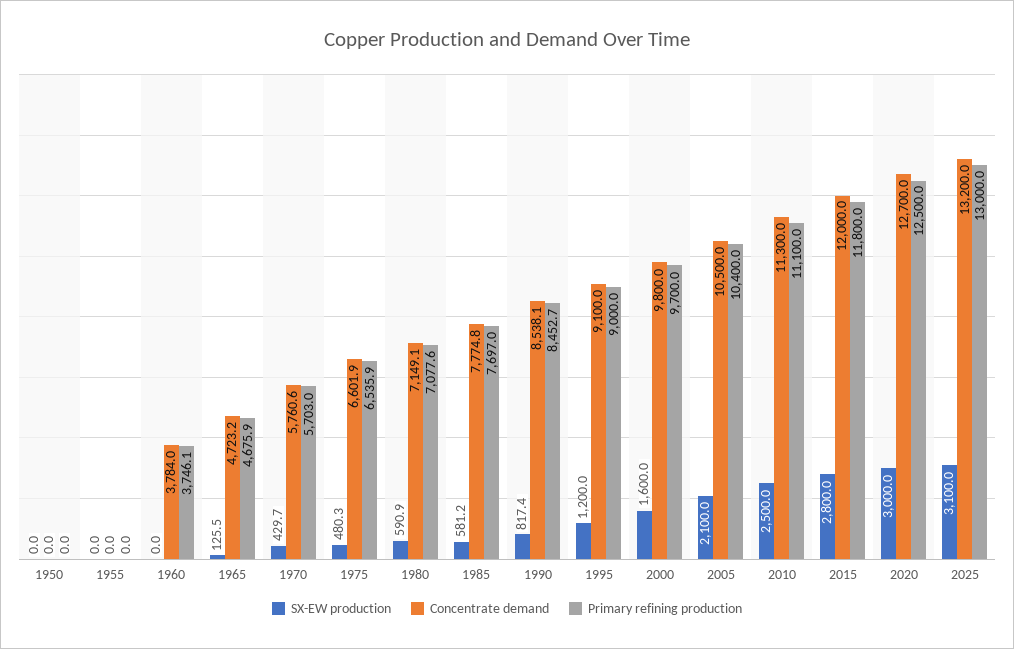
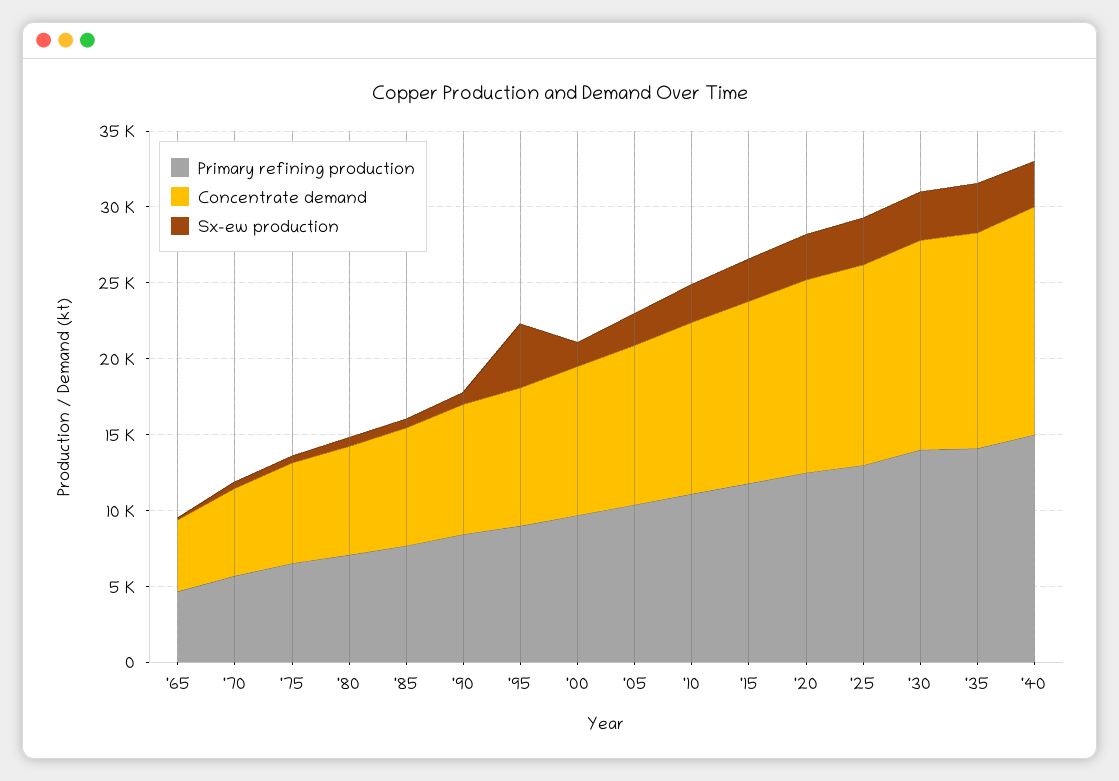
SX-EW production, 1950: 0 -> none
Concentrate demand, 1950: 0 -> none
Primary refining production, 1950: 0 -> none
SX-EW production, 1955: 0 -> none
Concentrate demand, 1955: 0 -> none
Primary refining production, 1955: 0 -> none
SX-EW production, 1960: 0 -> none
Concentrate demand, 1960: 3784 -> none
Primary refining production, 1960: 3746.1 -> none
SX-EW production, 1995: 1200 -> 4000
Primary refining production, '30: none -> 14000
Concentrate demand, '30: none -> 14000
SX-EW production, '30: none -> 3000
Primary refining production, '35: none -> 14000
Concentrate demand, '35: none -> 14000
SX-EW production, '35: none -> 3000
Primary refining production, '40: none -> 15000
Concentrate demand, '40: none -> 15000
SX-EW production, '40: none -> 3000

